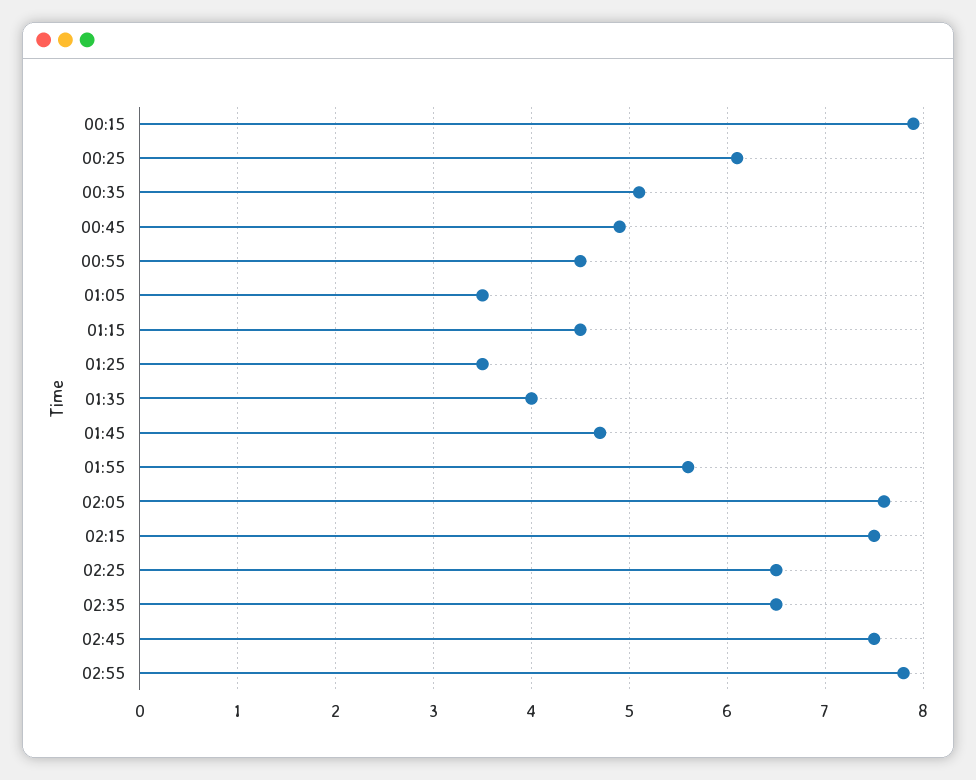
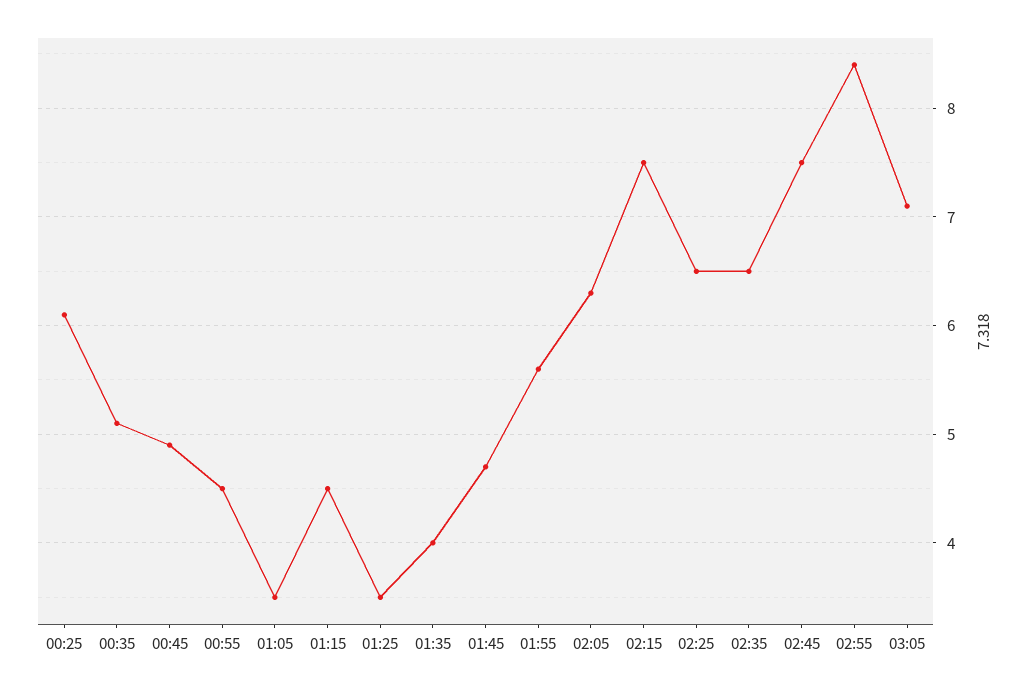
00:15: 7.9 -> none
02:05: 7.6 -> 6.3
02:55: 7.8 -> 8.4
03:05: none -> 7.1

